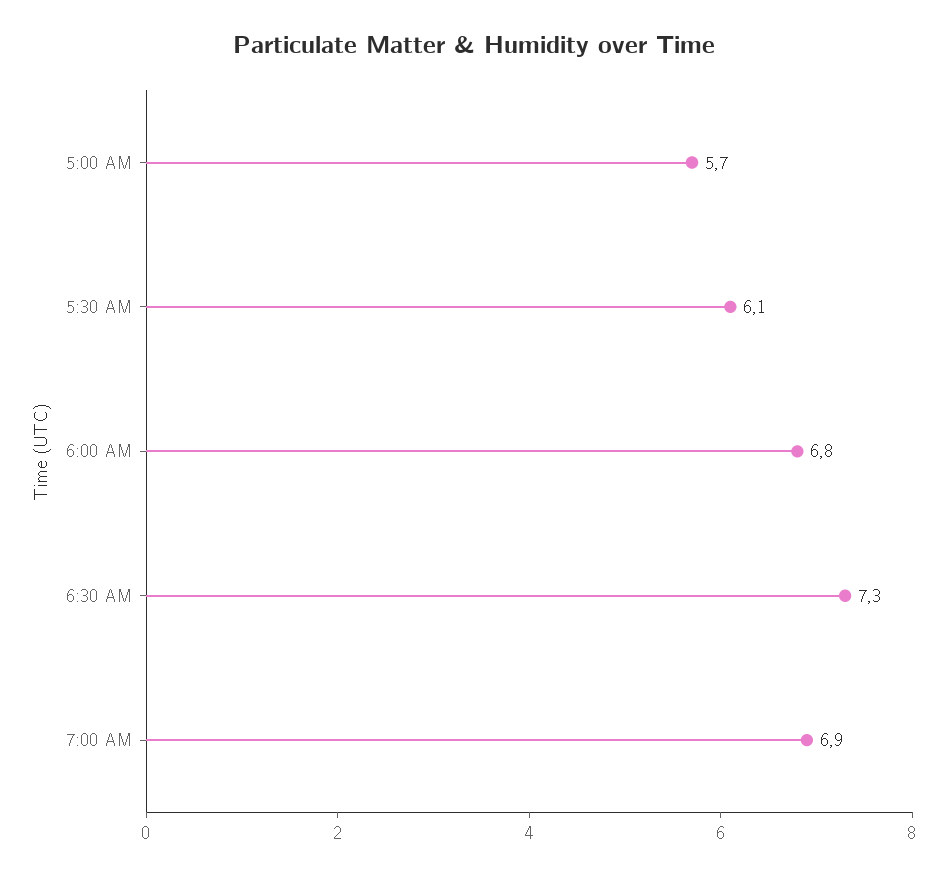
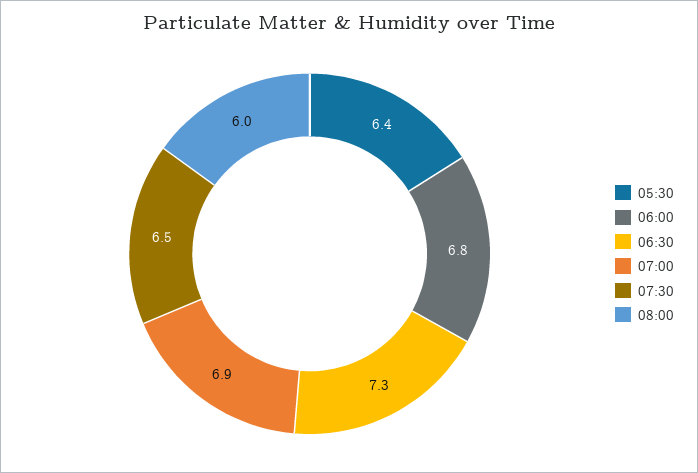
5:00 AM: 5.7 -> none
5:30 AM: 6.1 -> 6.4
07:30: none -> 6.5
08:00: none -> 6

